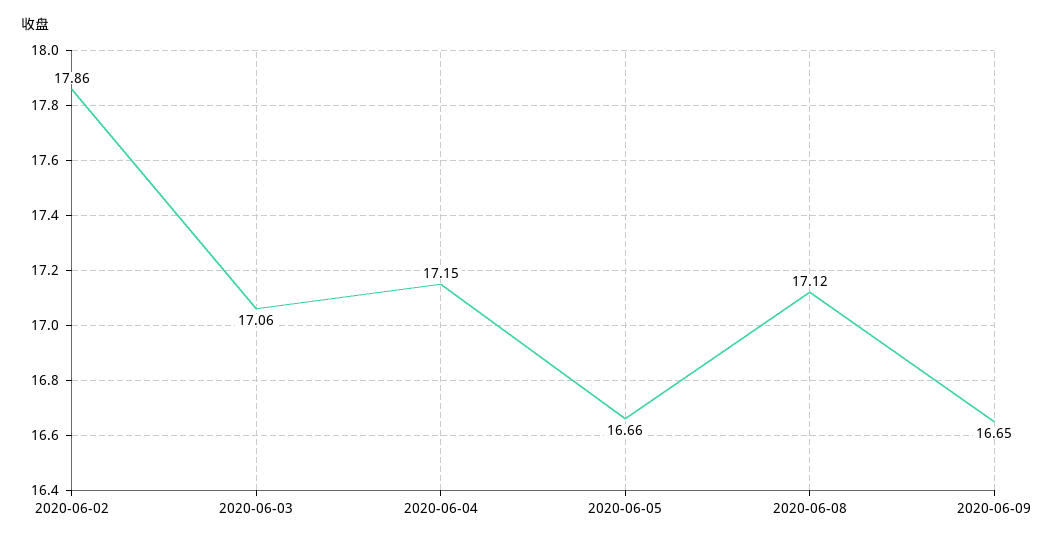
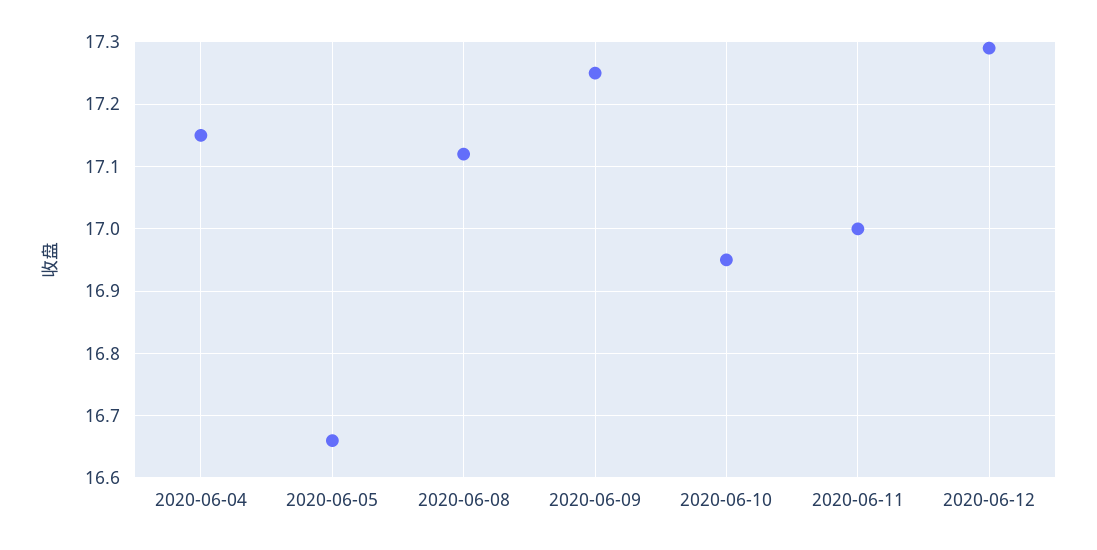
2020-06-02: 17.86 -> none
2020-06-03: 17.06 -> none
2020-06-09: 16.65 -> 17.25
2020-06-10: none -> 16.95
2020-06-11: none -> 17
2020-06-12: none -> 17.29

